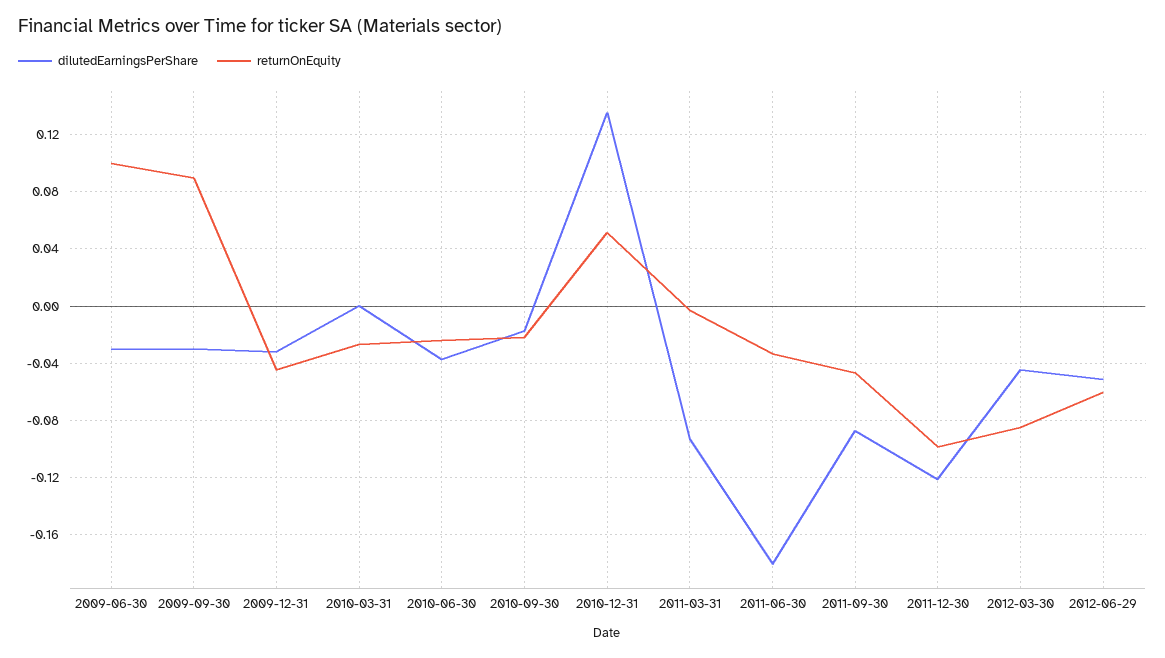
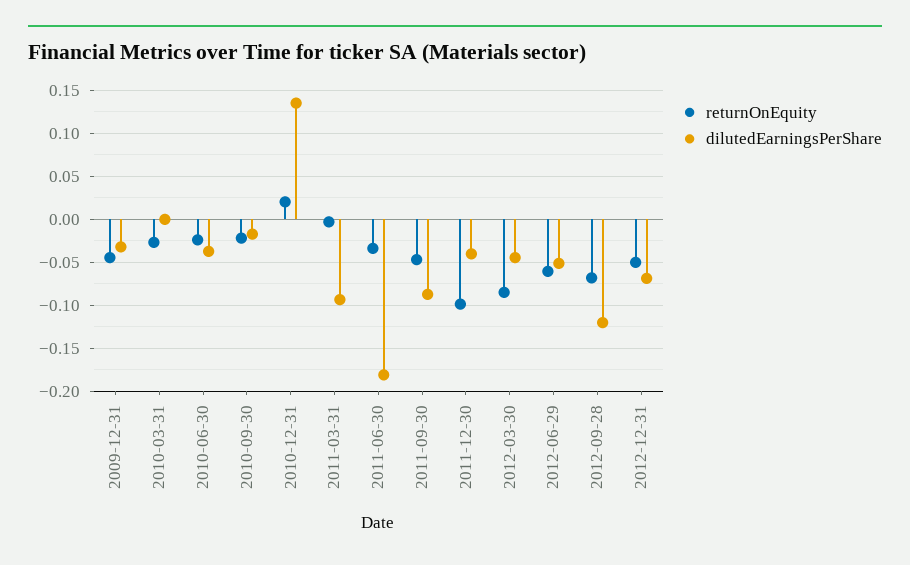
dilutedEarningsPerShare, 2009-06-30: -0.03 -> none
returnOnEquity, 2009-06-30: 0.1 -> none
dilutedEarningsPerShare, 2009-09-30: -0.03 -> none
returnOnEquity, 2009-09-30: 0.09 -> none
returnOnEquity, 2010-12-31: 0.05 -> 0.02
dilutedEarningsPerShare, 2011-12-30: -0.12 -> -0.04
returnOnEquity, 2012-09-28: none -> -0.07
dilutedEarningsPerShare, 2012-09-28: none -> -0.12
returnOnEquity, 2012-12-31: none -> -0.05
dilutedEarningsPerShare, 2012-12-31: none -> -0.07

